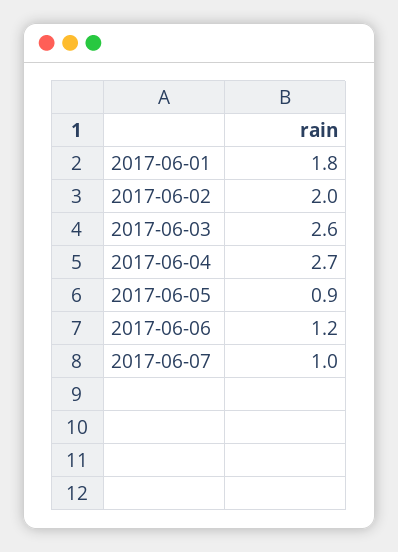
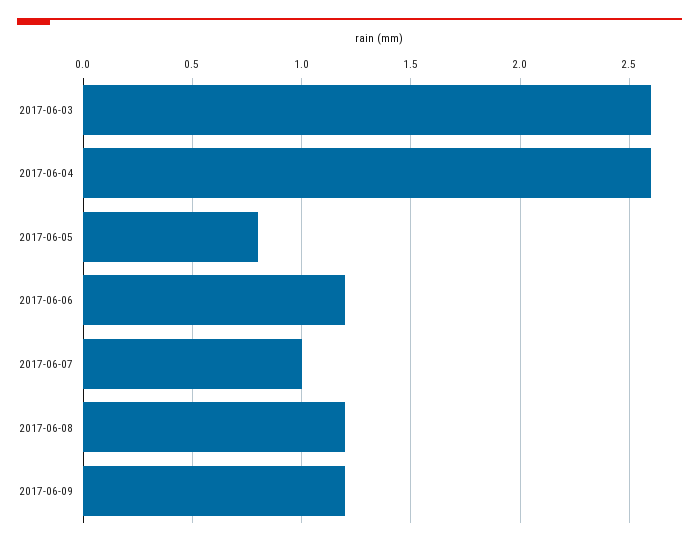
2017-06-01: 1.8 -> none
2017-06-02: 2 -> none
2017-06-04: 2.7 -> 2.6
2017-06-05: 0.9 -> 0.8
2017-06-08: none -> 1.2
2017-06-09: none -> 1.2

